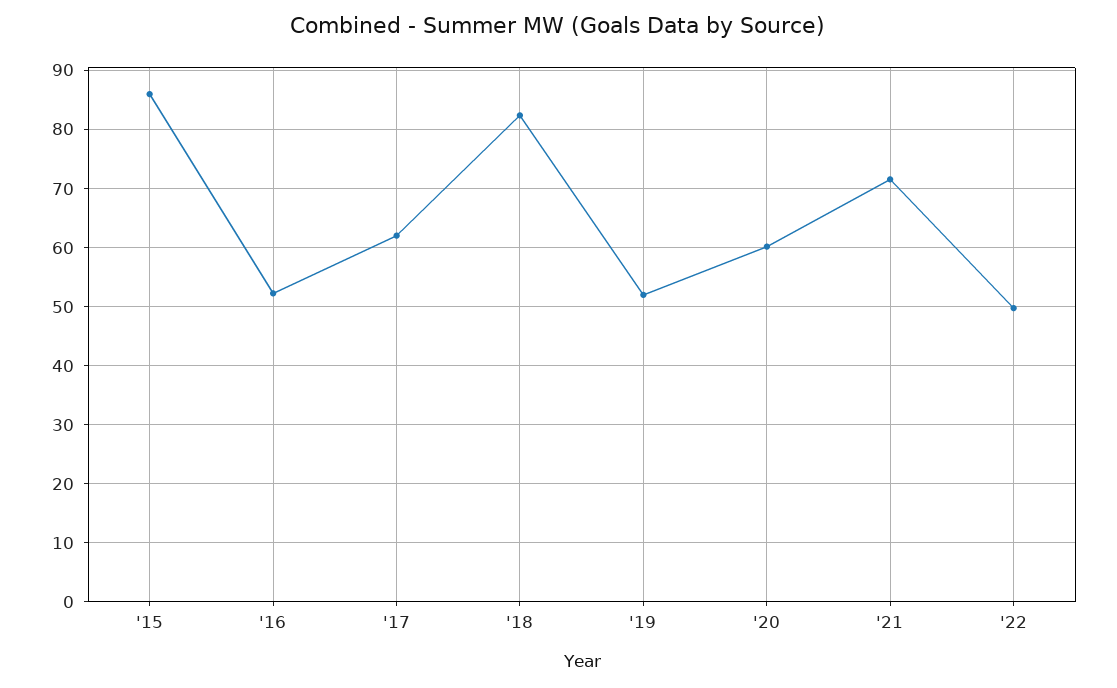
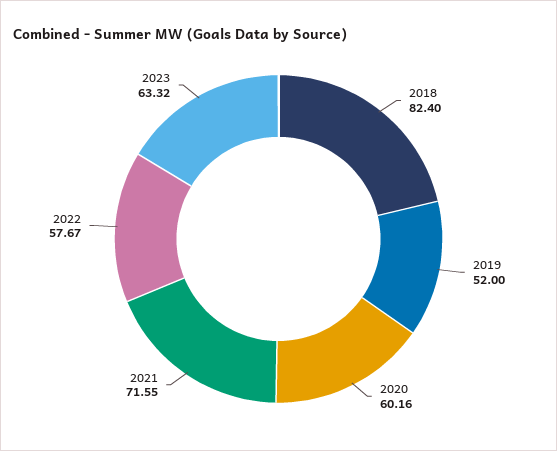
'15: 86 -> none
'16: 52 -> none
'17: 62 -> none
'22: 50 -> 57.67
2023: none -> 63.32

